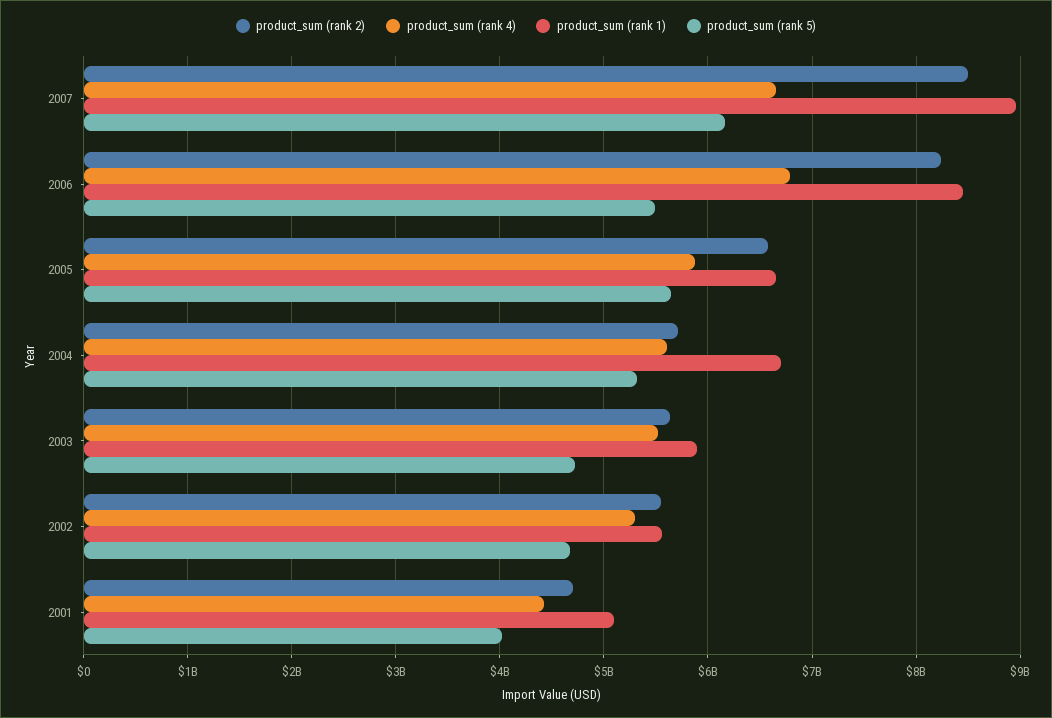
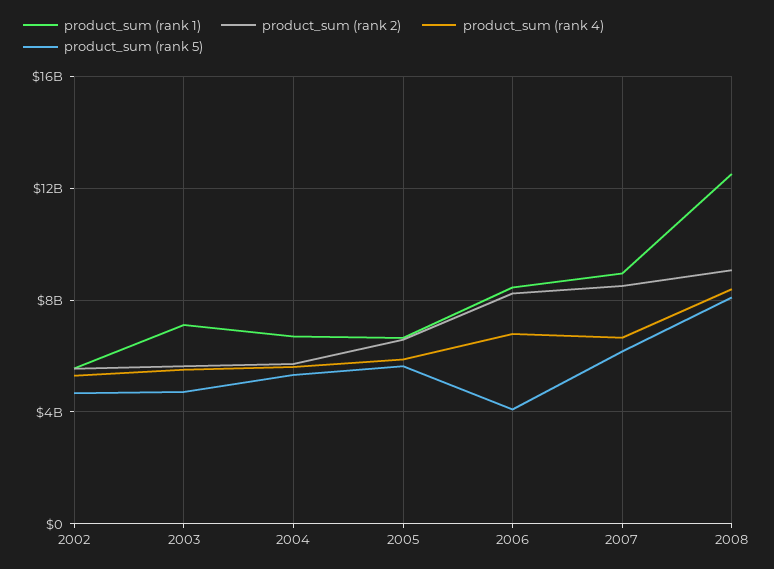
product_sum (rank 5), 2006: 5500000000 -> 4000000000
product_sum (rank 1), 2003: 5900000000 -> 7000000000
product_sum (rank 2), 2001: 4700000000 -> none
product_sum (rank 4), 2001: 4400000000 -> none
product_sum (rank 1), 2001: 5100000000 -> none
product_sum (rank 5), 2001: 4000000000 -> none
product_sum (rank 1), 2008: none -> 12500000000
product_sum (rank 2), 2008: none -> 9000000000
product_sum (rank 4), 2008: none -> 8500000000
product_sum (rank 5), 2008: none -> 8000000000

